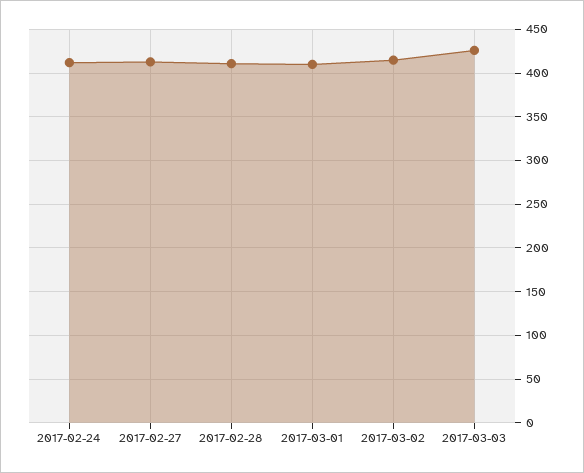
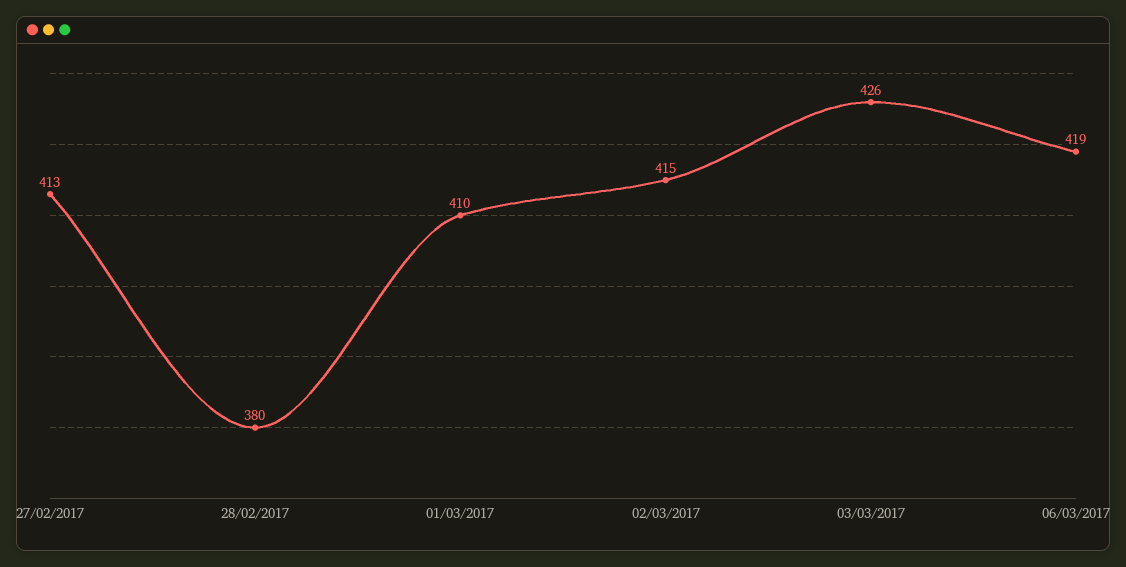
2017-02-24: 410 -> none
2017-02-28: 410 -> 380
06/03/2017: none -> 419

